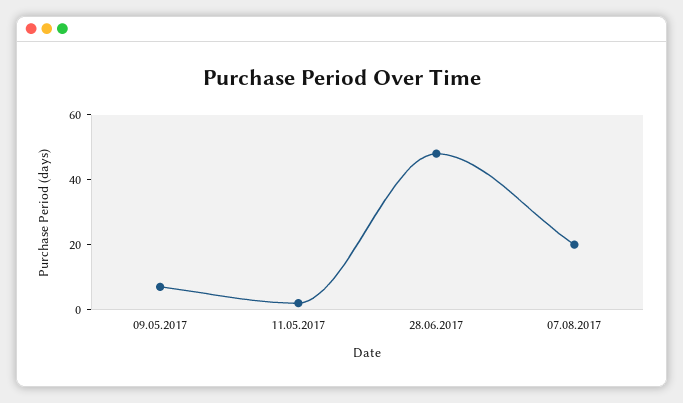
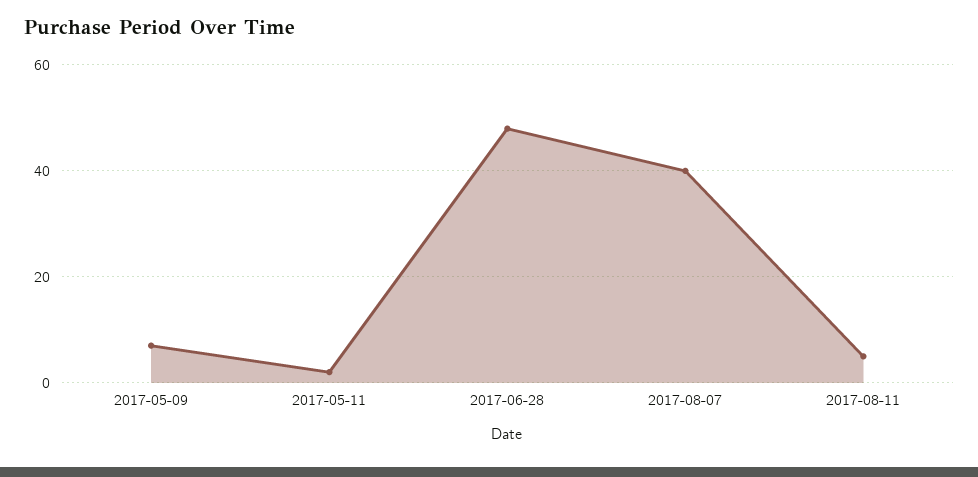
07.08.2017: 20 -> 40
2017-08-11: none -> 5

